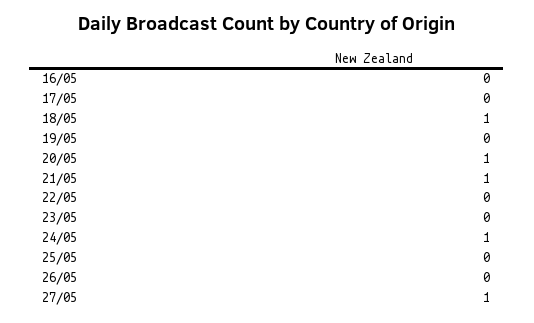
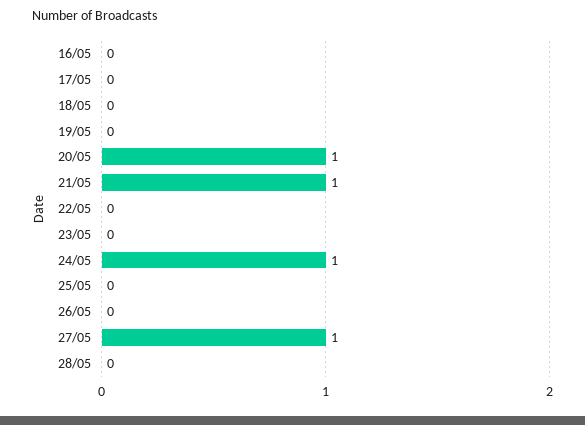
18/05: 1 -> 0
28/05: none -> 0

